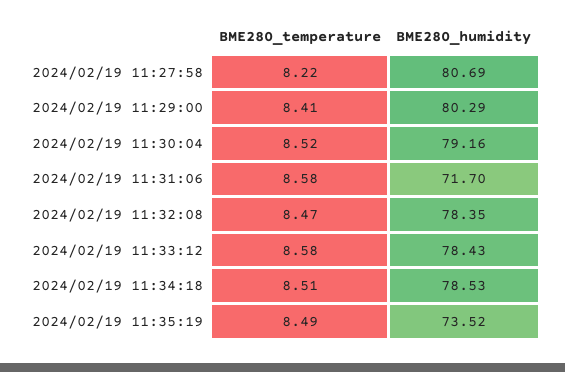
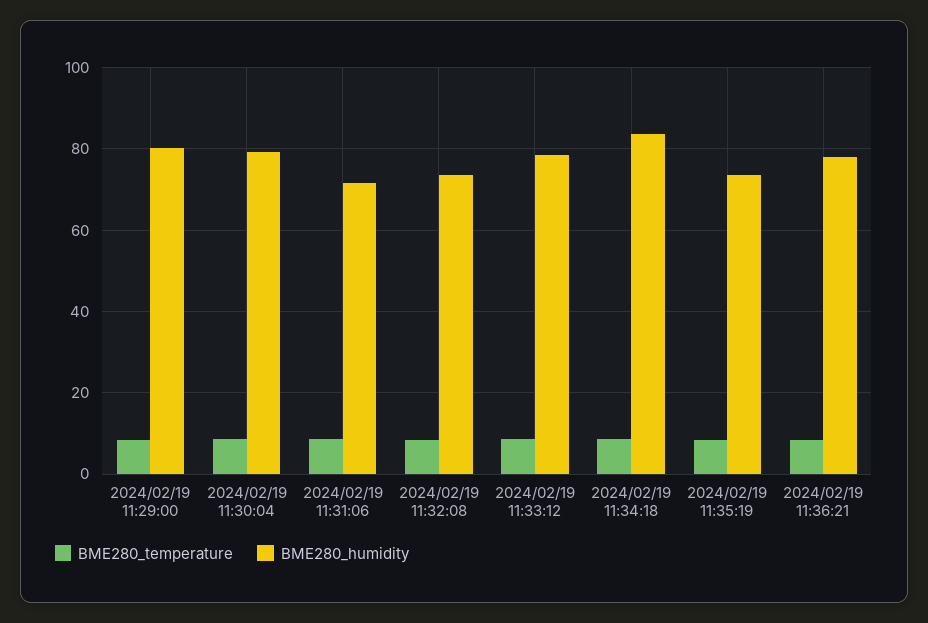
BME280_temperature, 2024/02/19 11:27:58: 8.22 -> none
BME280_humidity, 2024/02/19 11:27:58: 80.69 -> none
BME280_humidity, 2024/02/19 11:32:08: 78.35 -> 74
BME280_humidity, 2024/02/19 11:34:18: 78.53 -> 84
BME280_temperature, 2024/02/19 11:36:21: none -> 8
BME280_humidity, 2024/02/19 11:36:21: none -> 78

